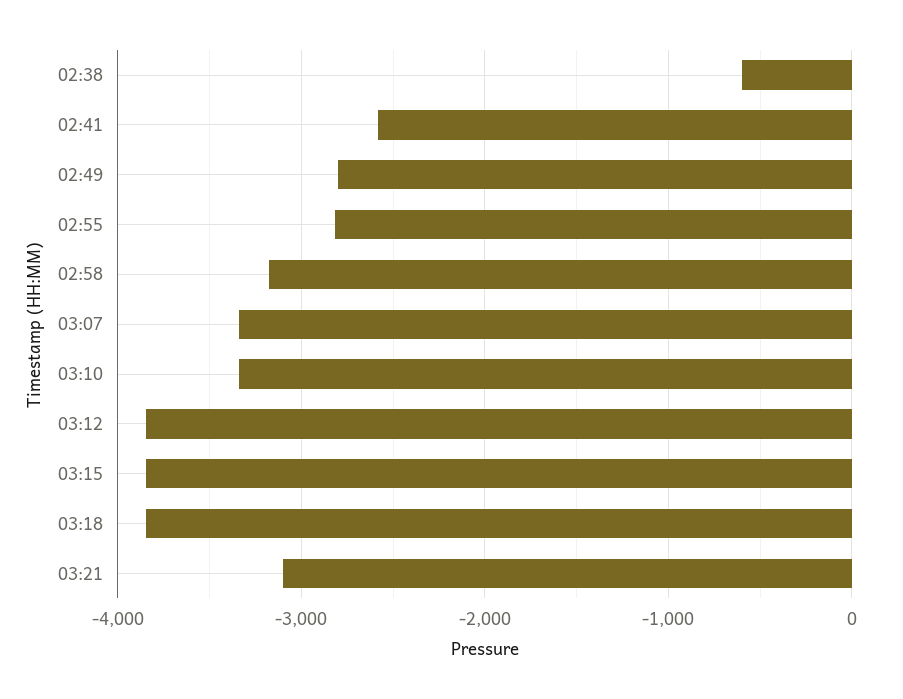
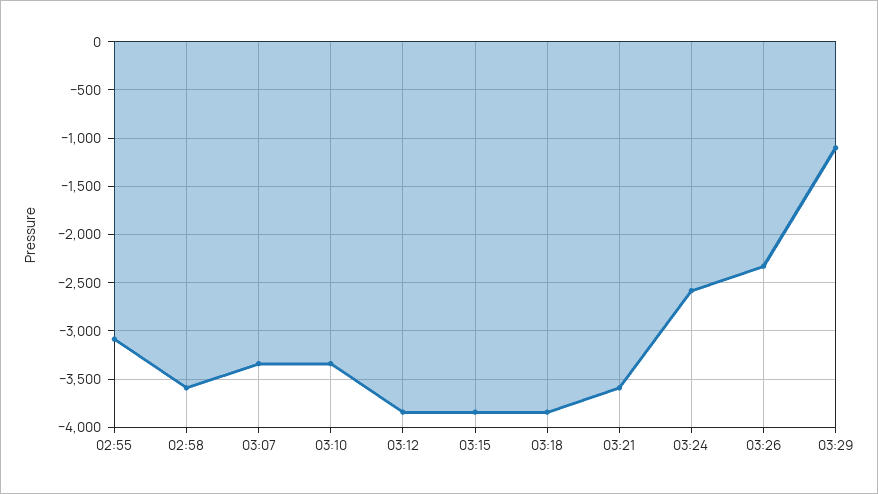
02:38: -600 -> none
02:41: -2600 -> none
02:49: -2800 -> none
02:55: -2800 -> -3100
02:58: -3200 -> -3600
03:21: -3100 -> -3600
03:24: none -> -2600
03:26: none -> -2300
03:29: none -> -1100

